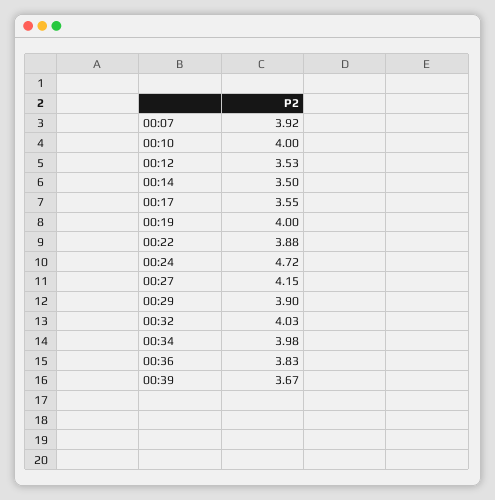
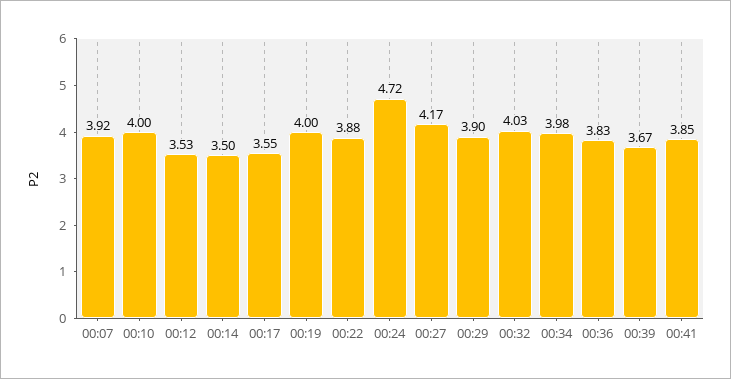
00:27: 4.15 -> 4.17
00:41: none -> 3.85

